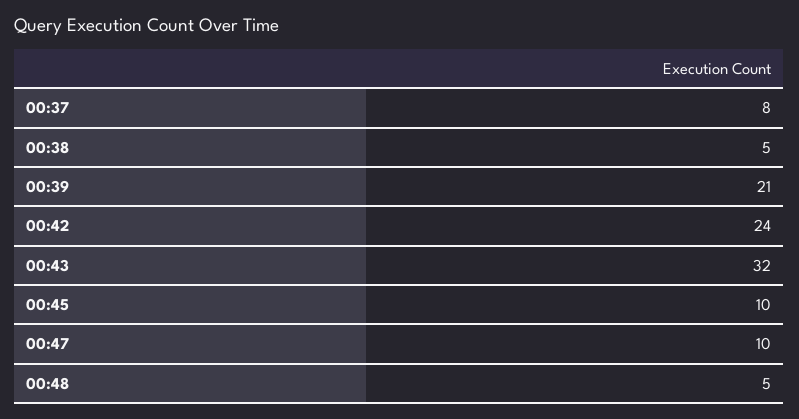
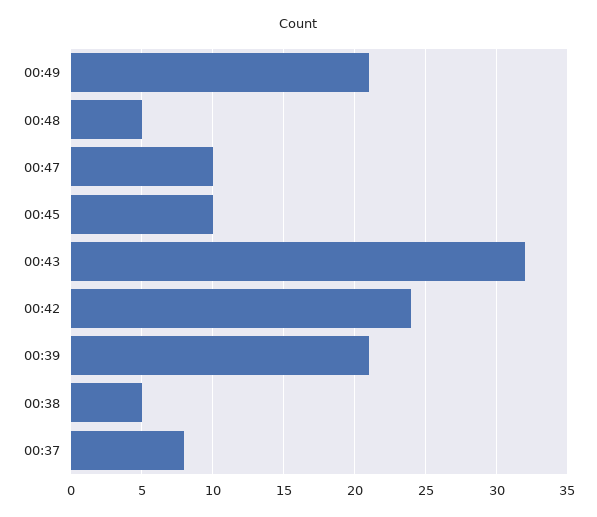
00:49: none -> 21

